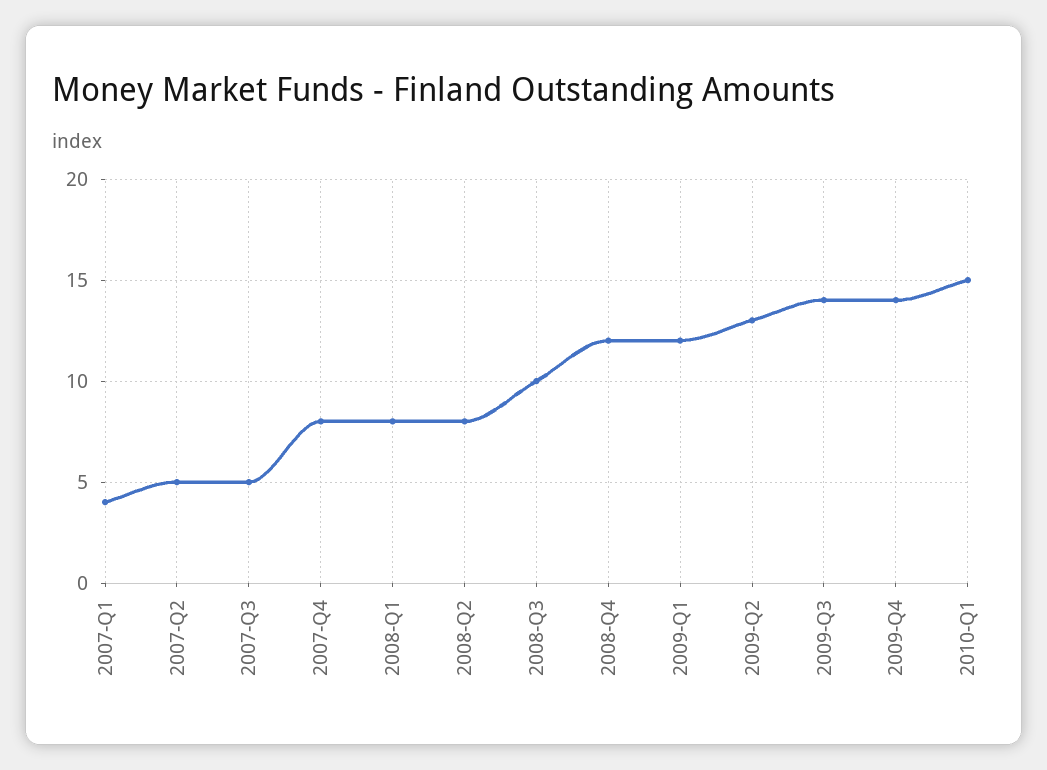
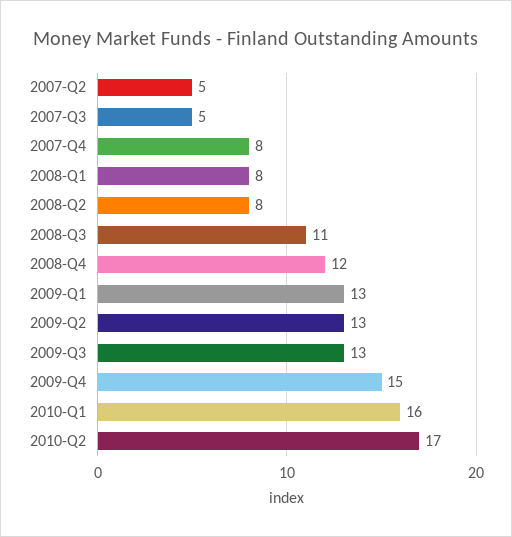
2007-Q1: 4 -> none
2008-Q3: 10 -> 11
2009-Q1: 12 -> 13
2009-Q3: 14 -> 13
2009-Q4: 14 -> 15
2010-Q1: 15 -> 16
2010-Q2: none -> 17

